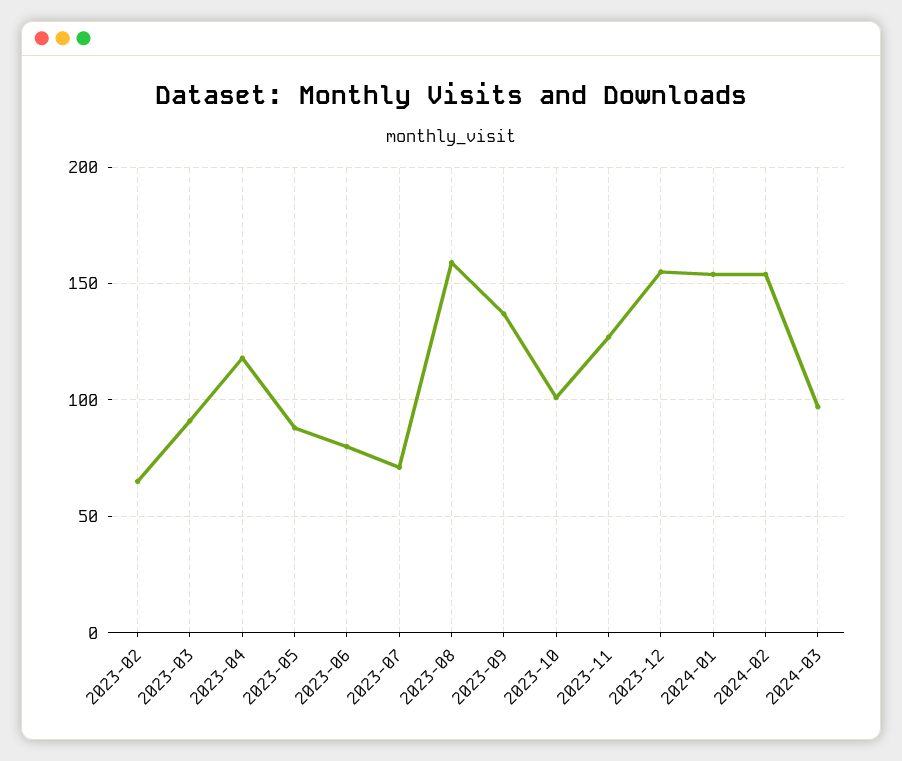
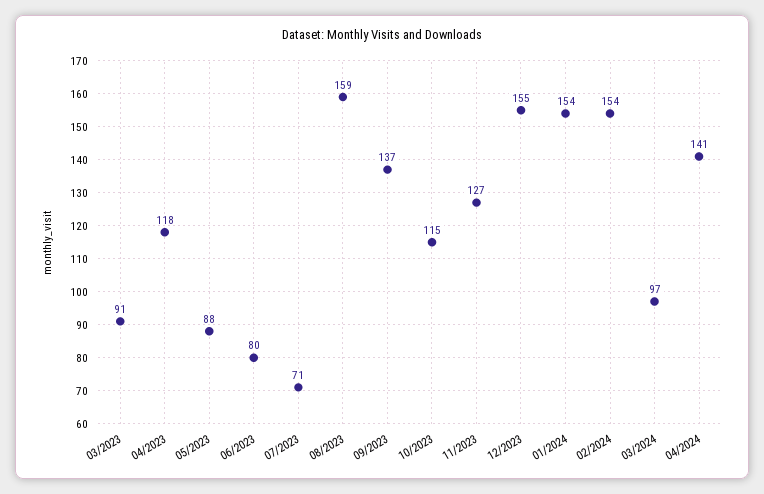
2023-02: 65 -> none
2023-10: 100 -> 115
04/2024: none -> 141

